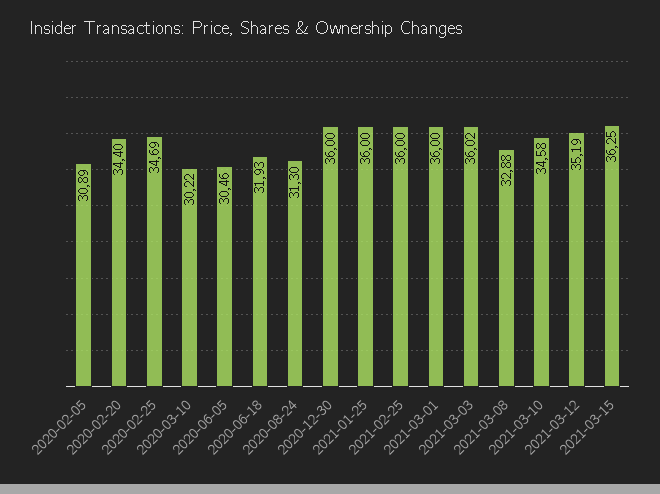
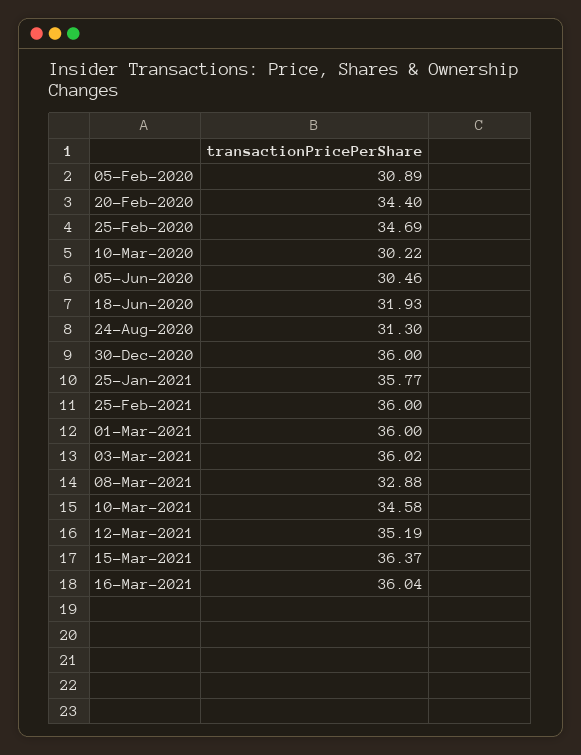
2021-01-25: 36 -> 35.77
2021-03-15: 36.25 -> 36.37
16-Mar-2021: none -> 36.04

